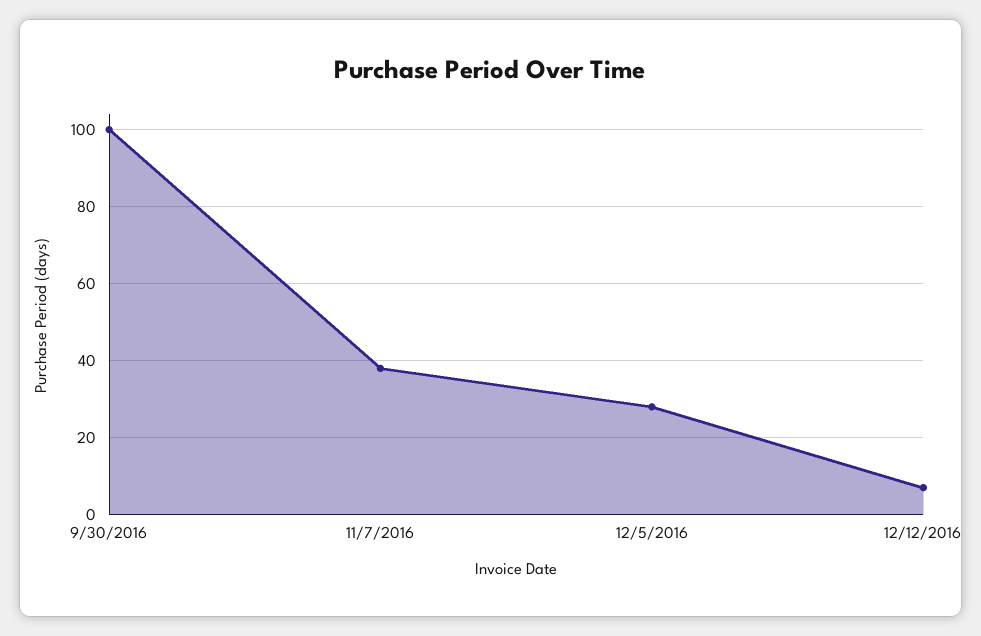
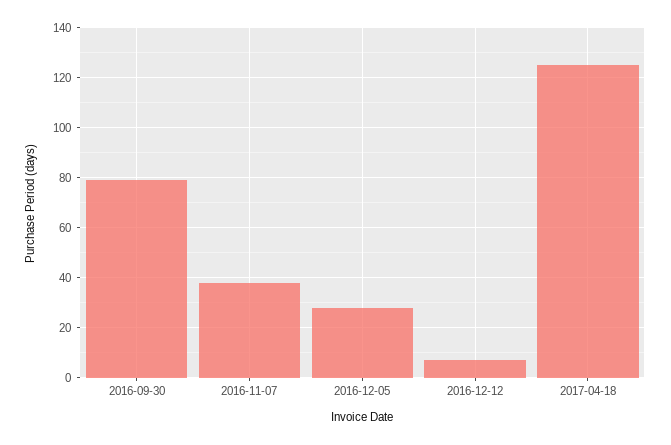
9/30/2016: 100 -> 80
2017-04-18: none -> 125

